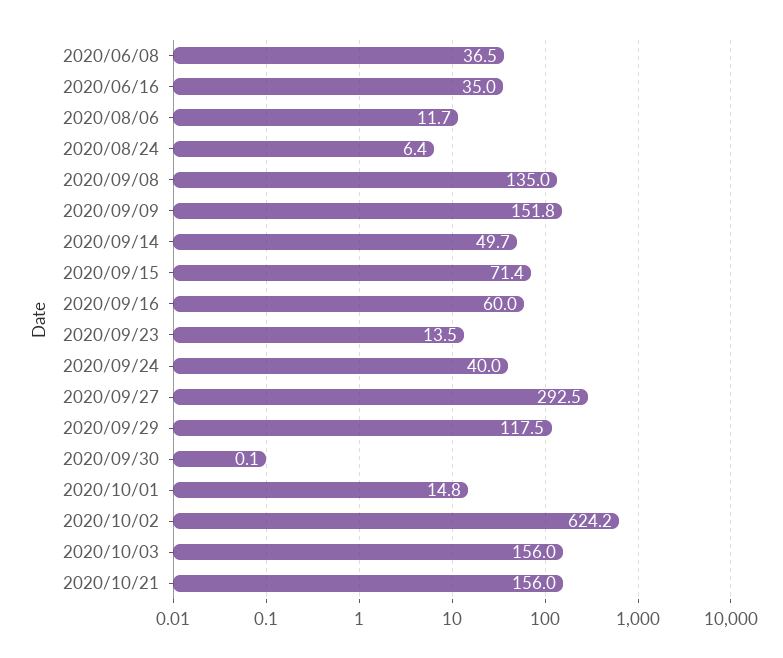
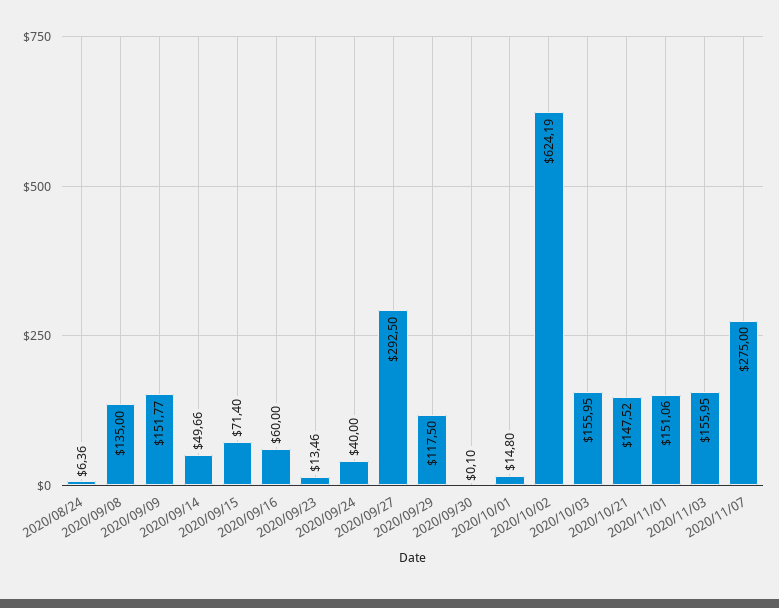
2020/06/08: 36.5 -> none
2020/06/16: 35 -> none
2020/08/06: 11.7 -> none
2020/10/21: 156 -> 147.52
2020/11/01: none -> 151.06
2020/11/03: none -> 155.95
2020/11/07: none -> 275

